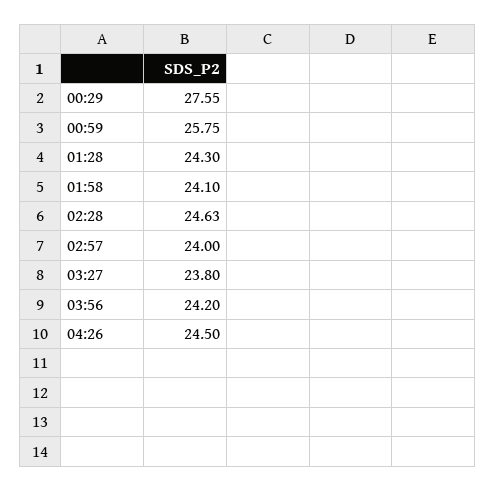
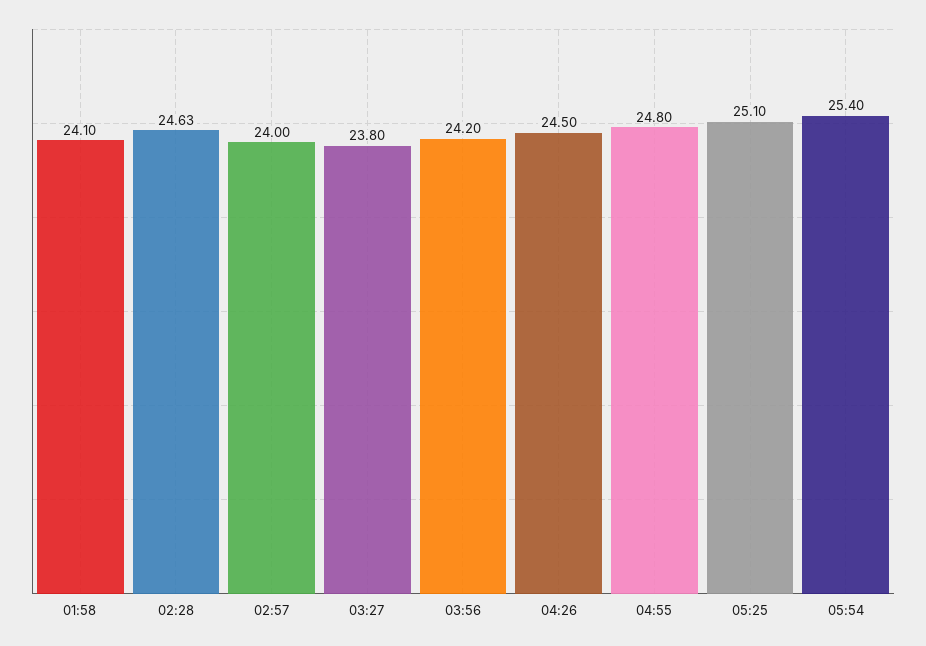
00:29: 27.55 -> none
00:59: 25.75 -> none
01:28: 24.3 -> none
04:55: none -> 24.8
05:25: none -> 25.1
05:54: none -> 25.4

